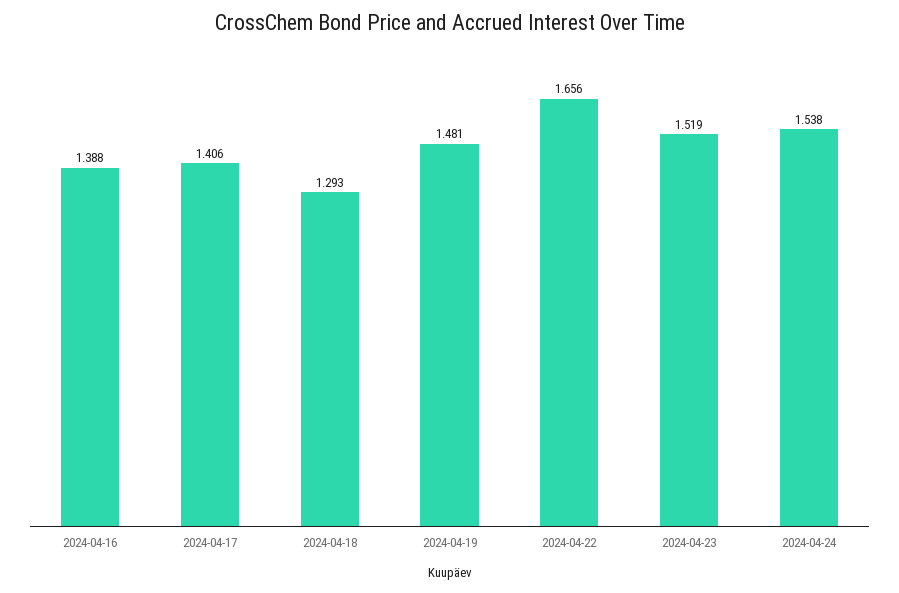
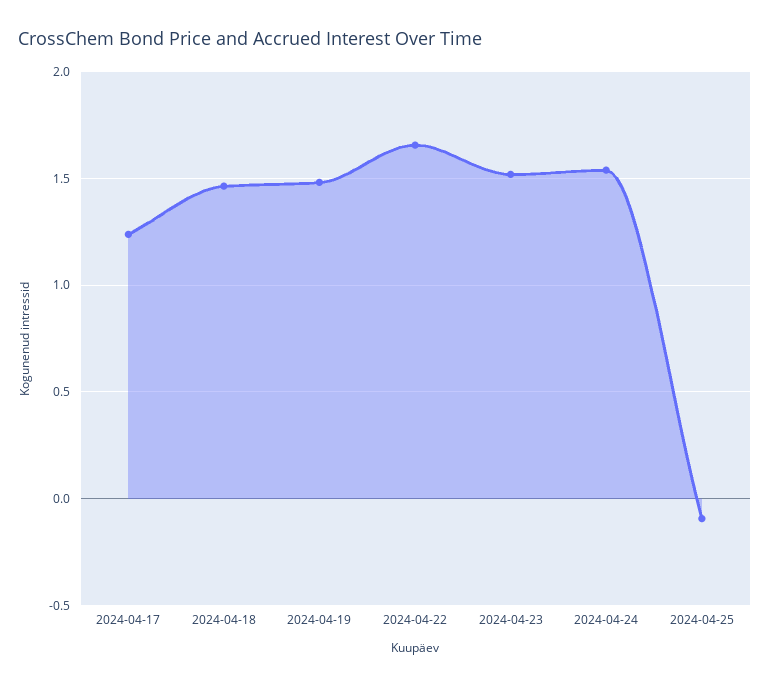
2024-04-16: 1.388 -> none
2024-04-17: 1.406 -> 1.25
2024-04-18: 1.293 -> 1.45
2024-04-25: none -> -0.1

